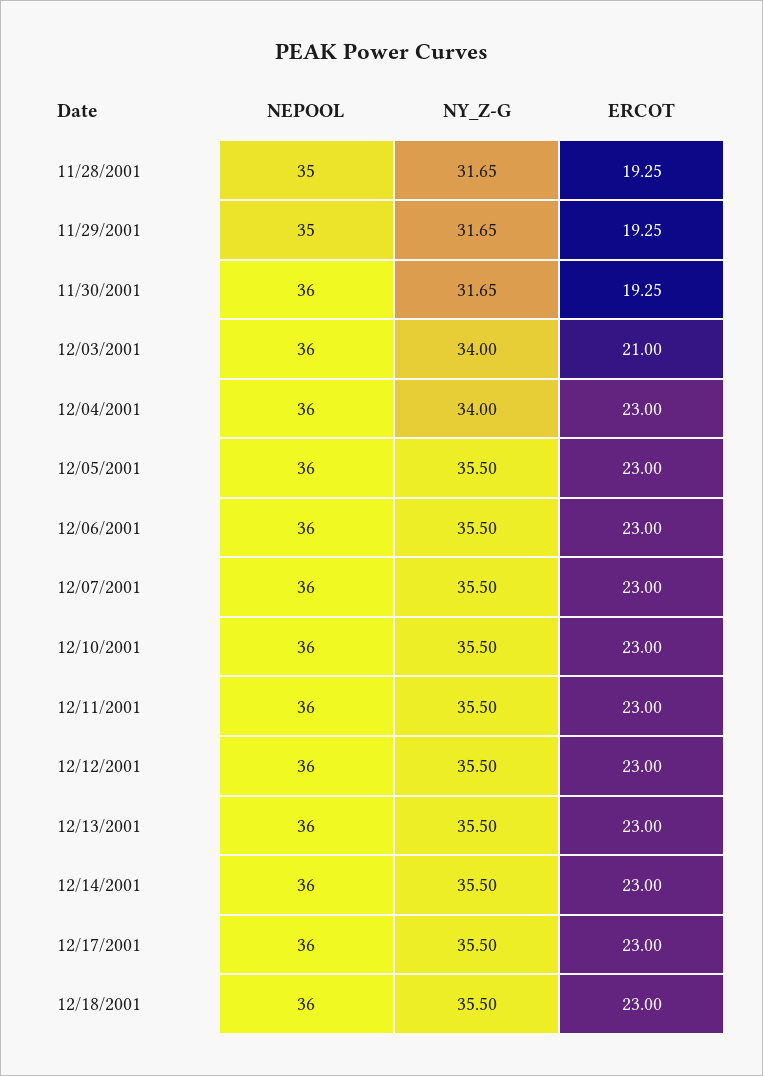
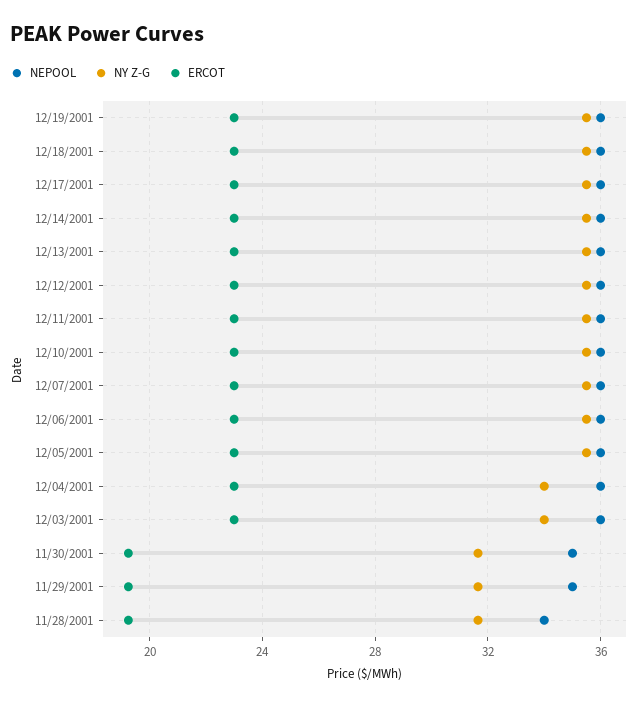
NEPOOL, 11/28/2001: 35 -> 34
NEPOOL, 11/30/2001: 36 -> 35
ERCOT, 12/03/2001: 21 -> 23
NEPOOL, 12/19/2001: none -> 36
NY_Z-G, 12/19/2001: none -> 35.5
ERCOT, 12/19/2001: none -> 23

